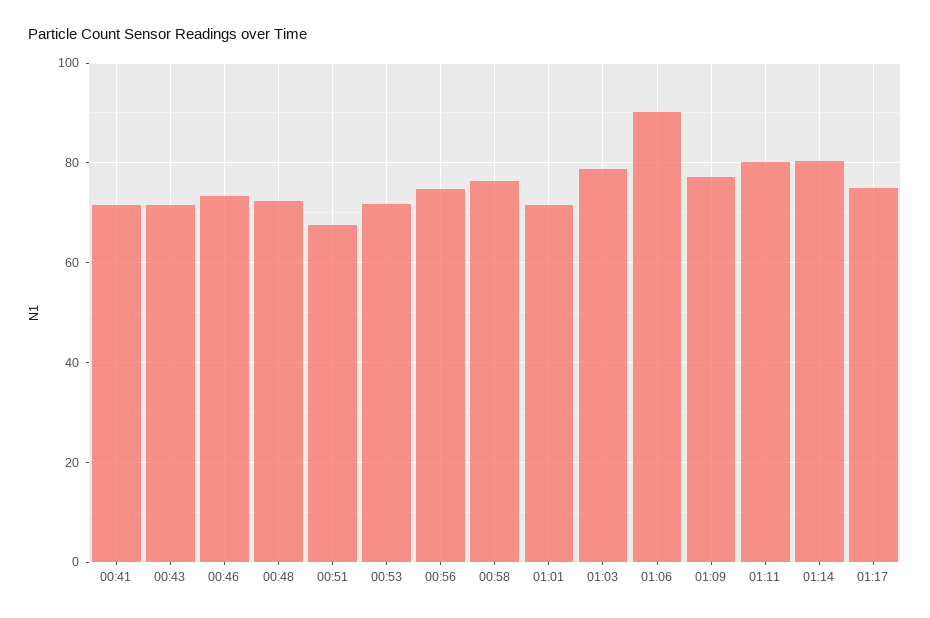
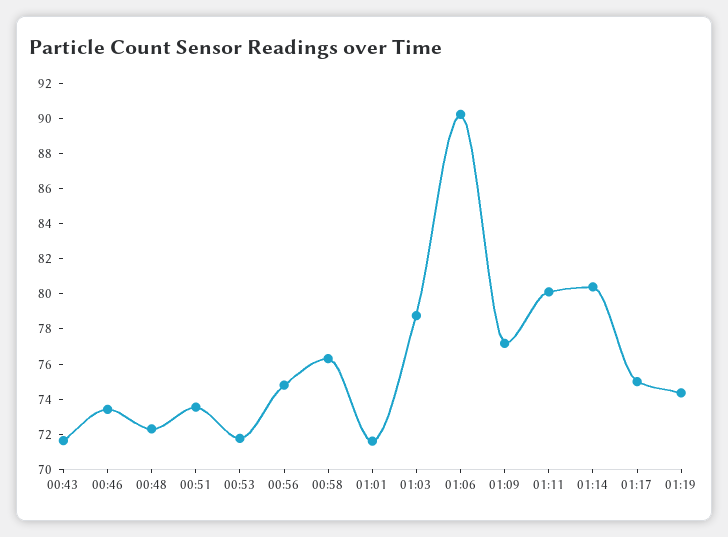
00:41: 72 -> none
00:51: 68 -> 73.5
01:19: none -> 74.5

